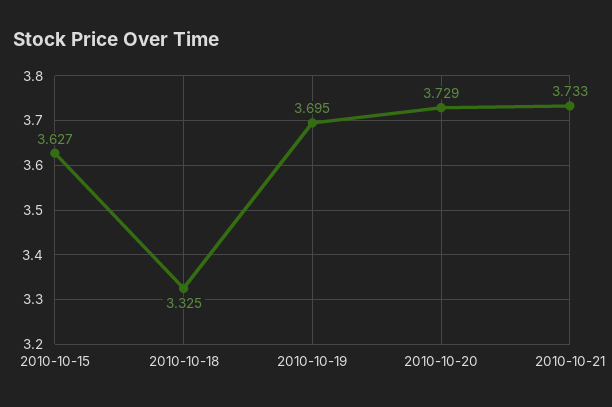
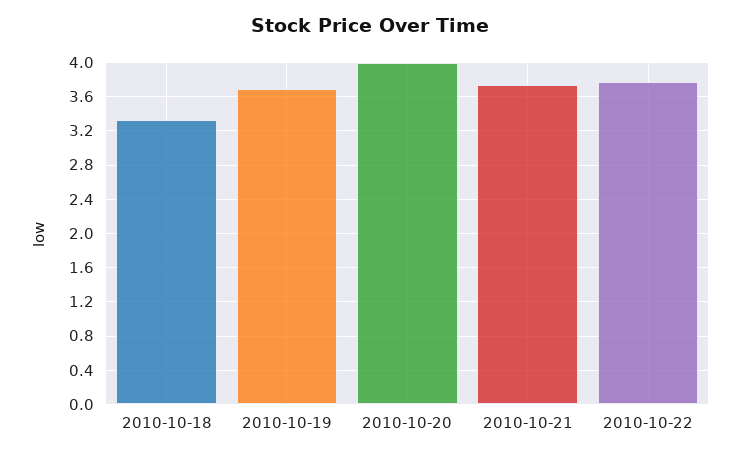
2010-10-15: 3.627 -> none
2010-10-20: 3.729 -> 4
2010-10-22: none -> 3.8

